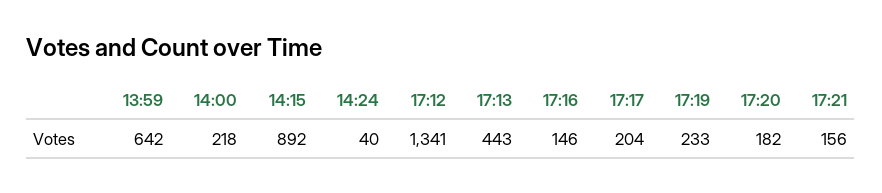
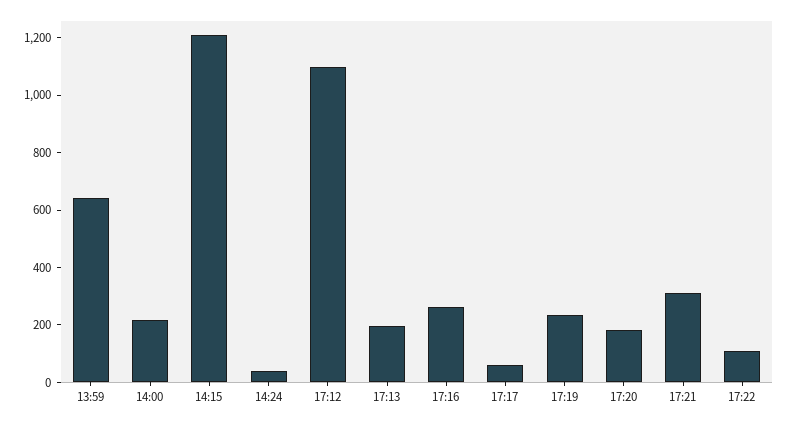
14:15: 892 -> 1200
17:12: 1341 -> 1100
17:13: 443 -> 200
17:16: 146 -> 250
17:17: 204 -> 50
17:21: 156 -> 300
17:22: none -> 100

